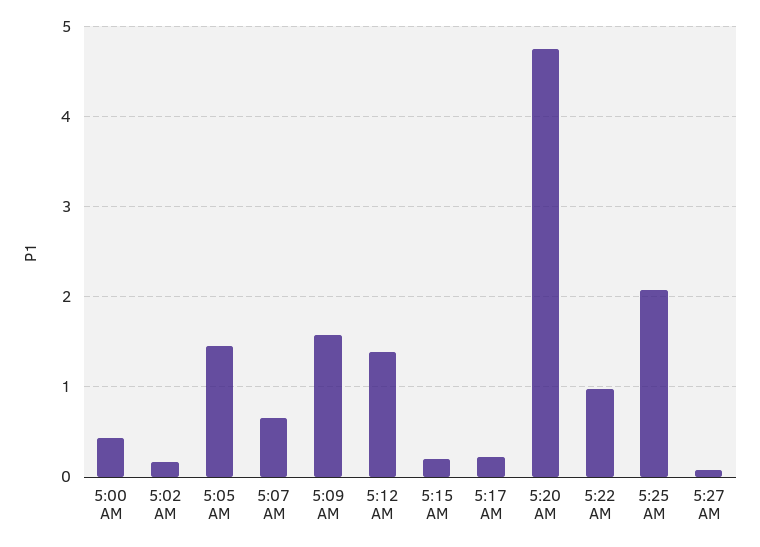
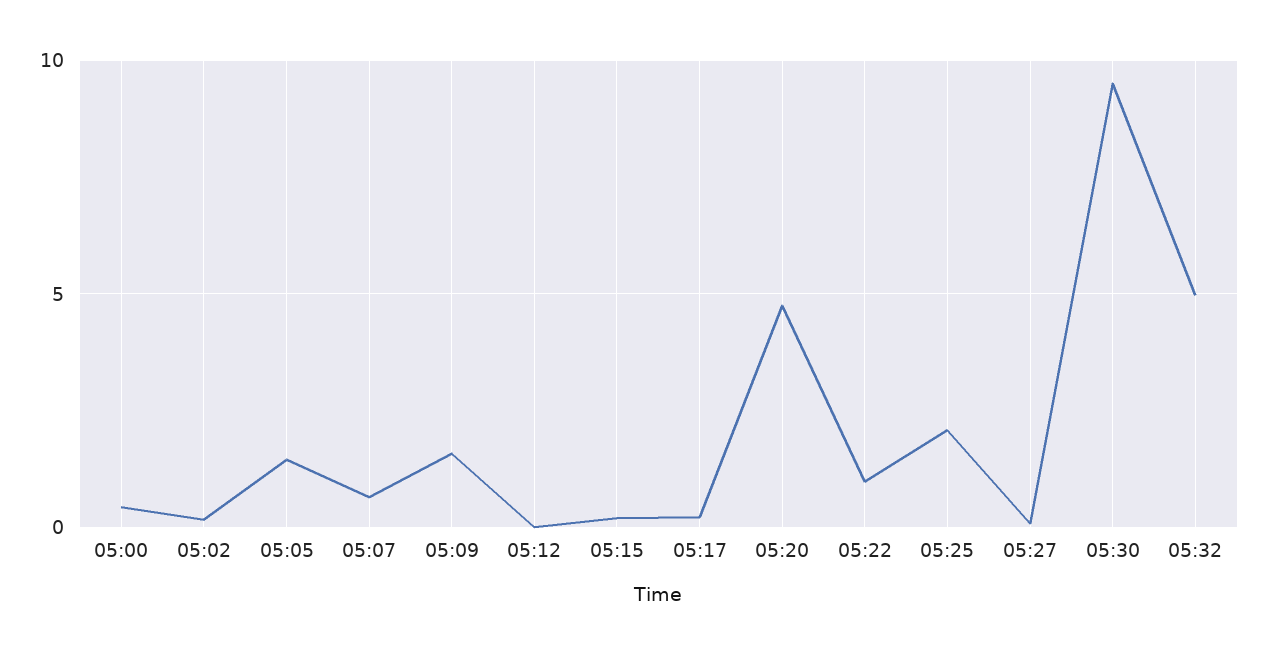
5:12 AM: 1.4 -> 0
05:30: none -> 9.5
05:32: none -> 5

